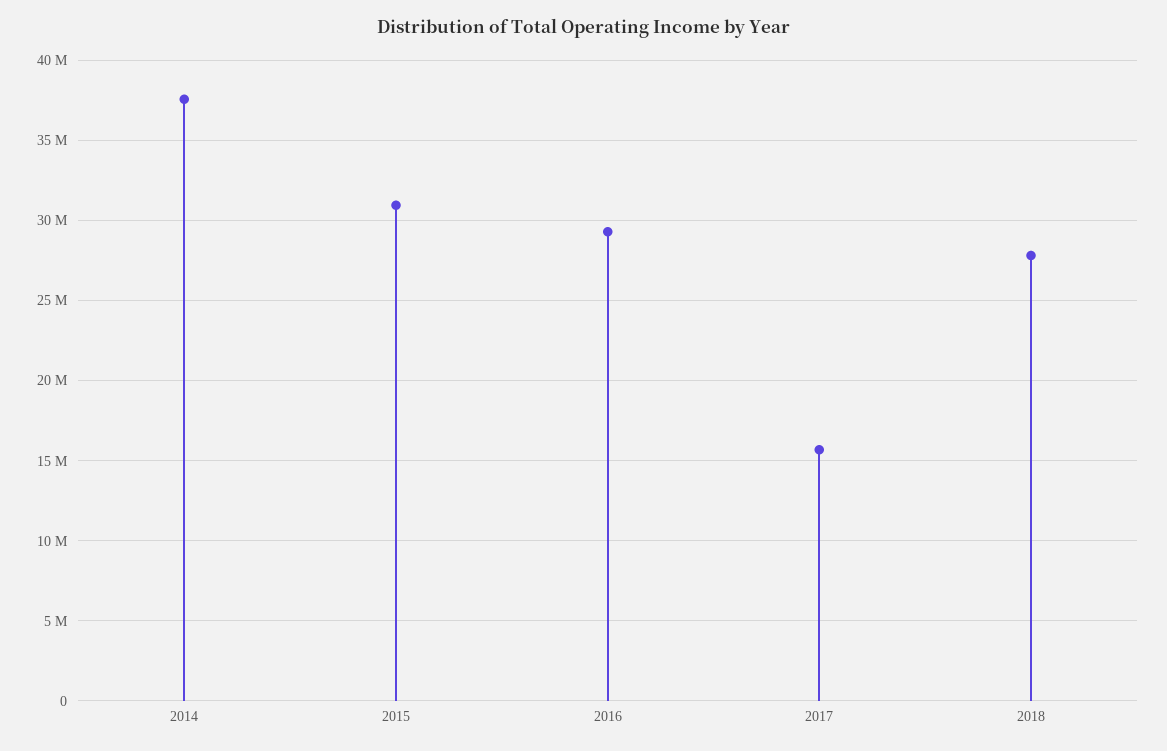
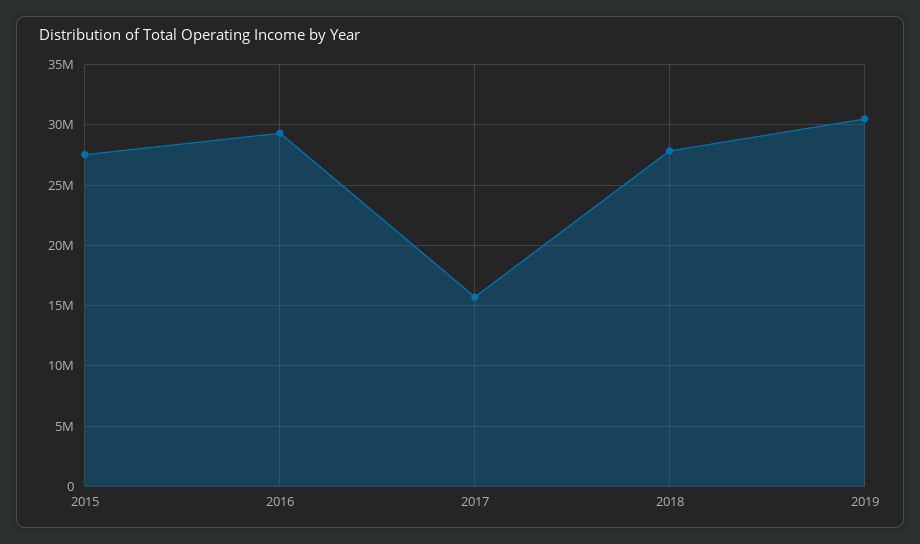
2014: 37500000 -> none
2015: 31000000 -> 27500000
2019: none -> 30500000

